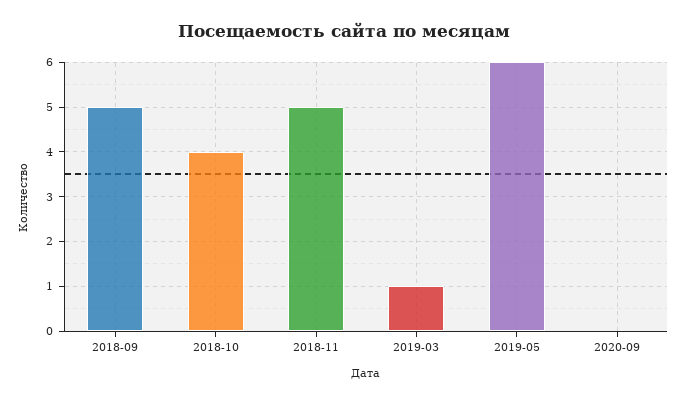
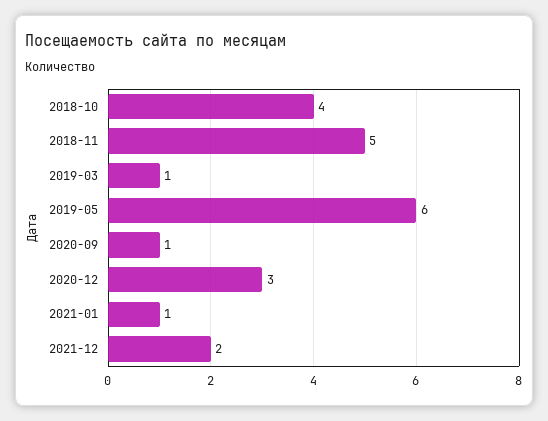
2018-09: 5 -> none
2020-09: 0 -> 1
2020-12: none -> 3
2021-01: none -> 1
2021-12: none -> 2

